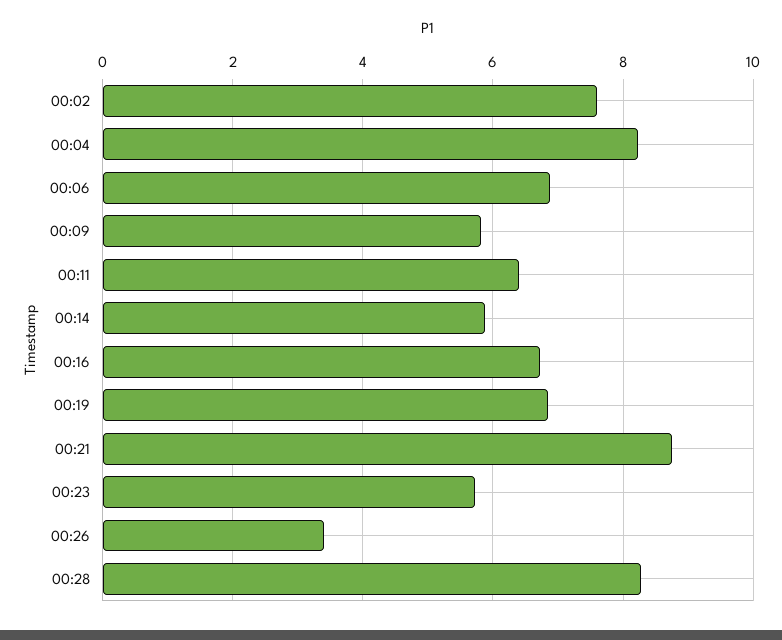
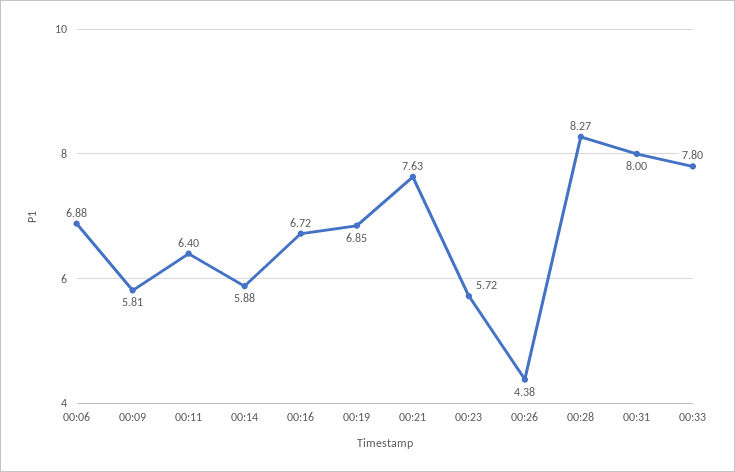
00:02: 7.6 -> none
00:04: 8.2 -> none
00:21: 8.8 -> 7.63
00:26: 3.4 -> 4.38
00:31: none -> 8
00:33: none -> 7.8

